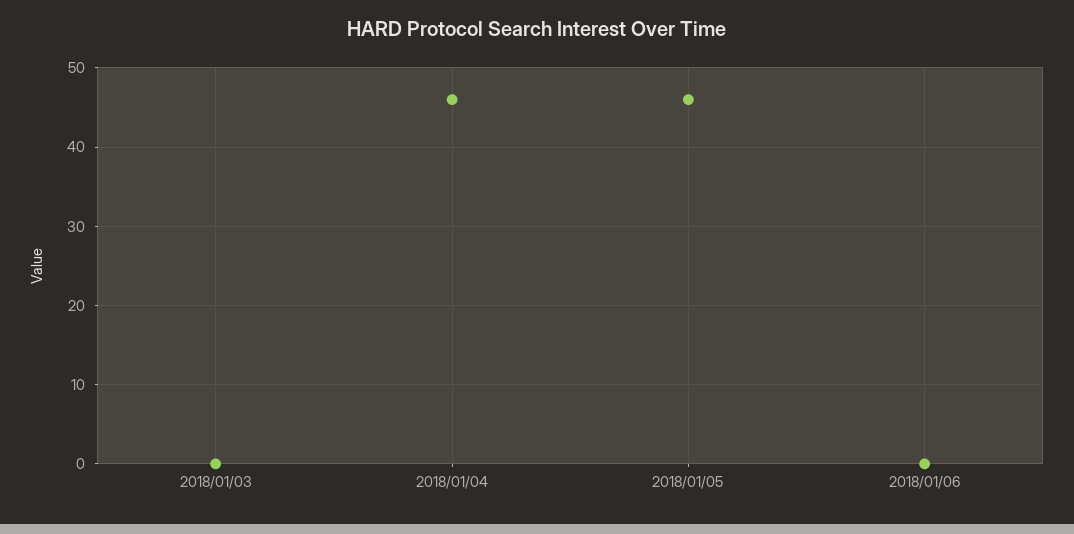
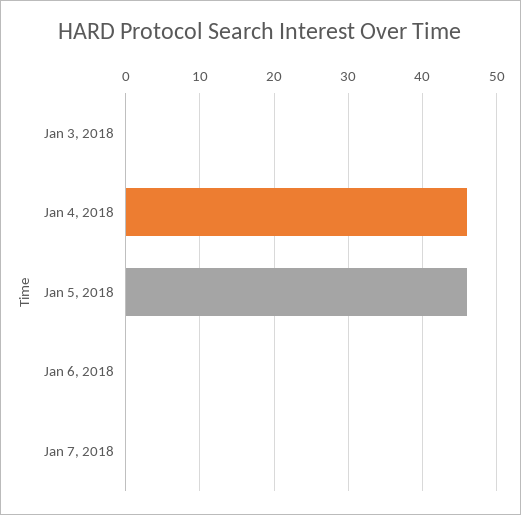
Jan 7, 2018: none -> 0

